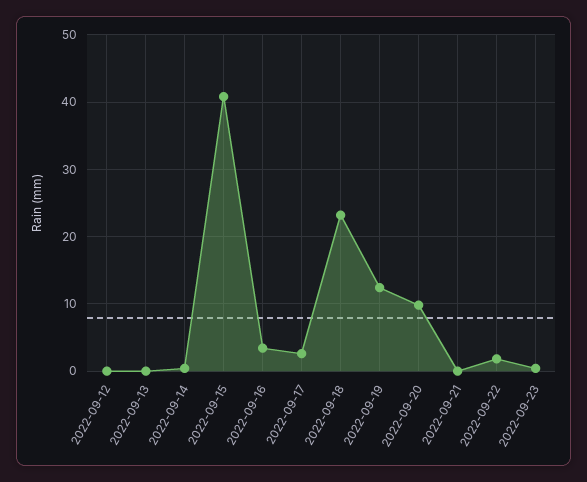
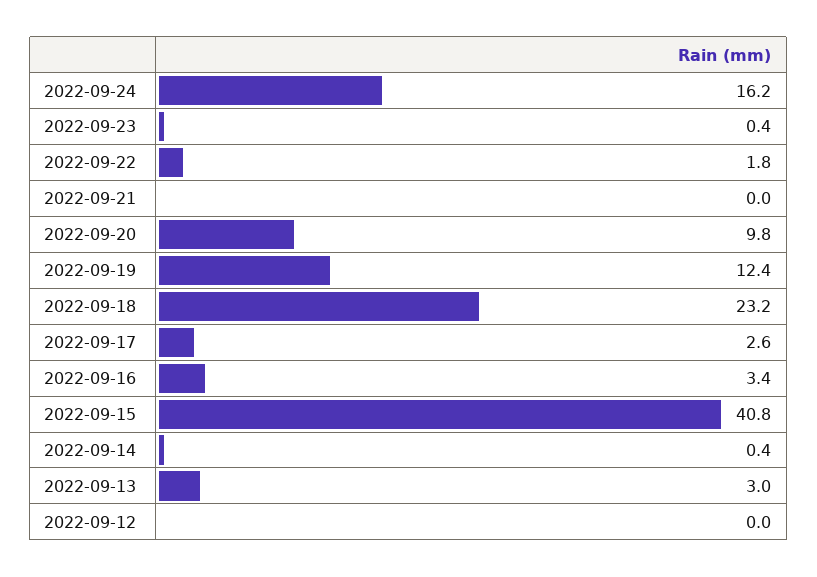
2022-09-13: 0 -> 3
2022-09-24: none -> 16.2

